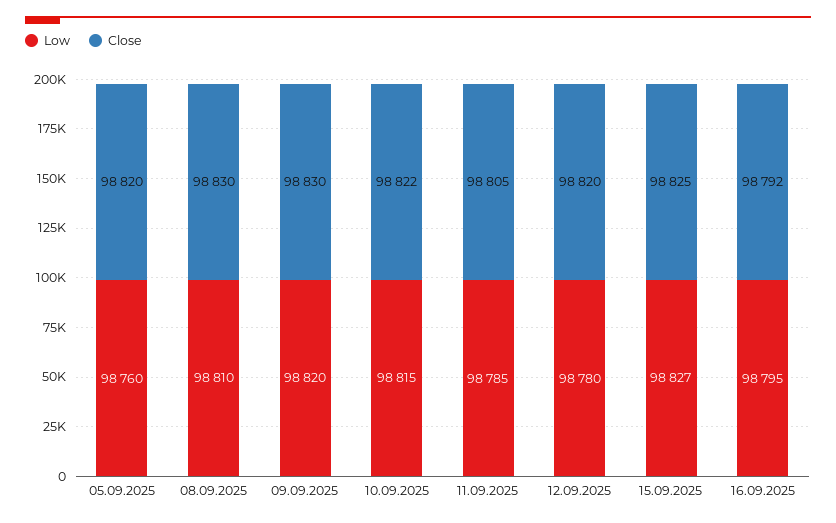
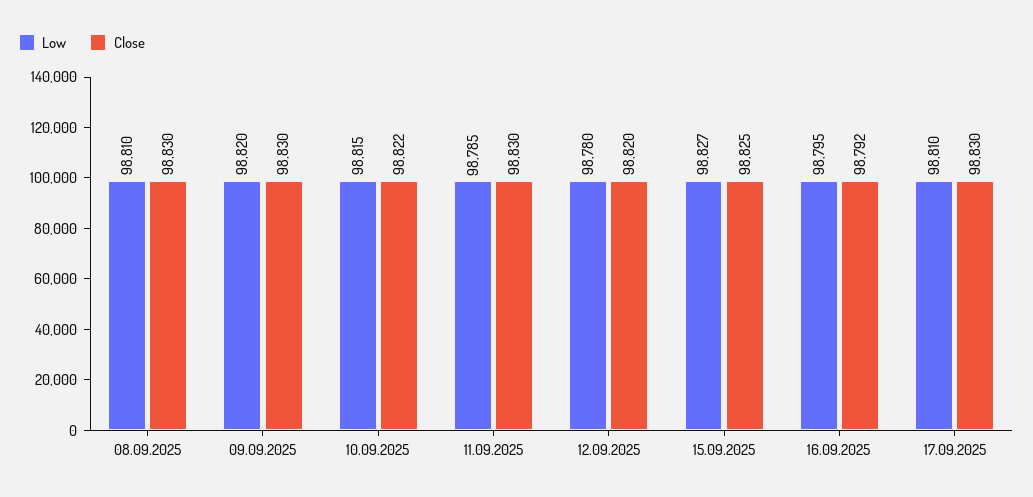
Low, 05.09.2025: 98760 -> none
Close, 05.09.2025: 98820 -> none
Close, 11.09.2025: 98805 -> 98830
Low, 17.09.2025: none -> 98810
Close, 17.09.2025: none -> 98830

